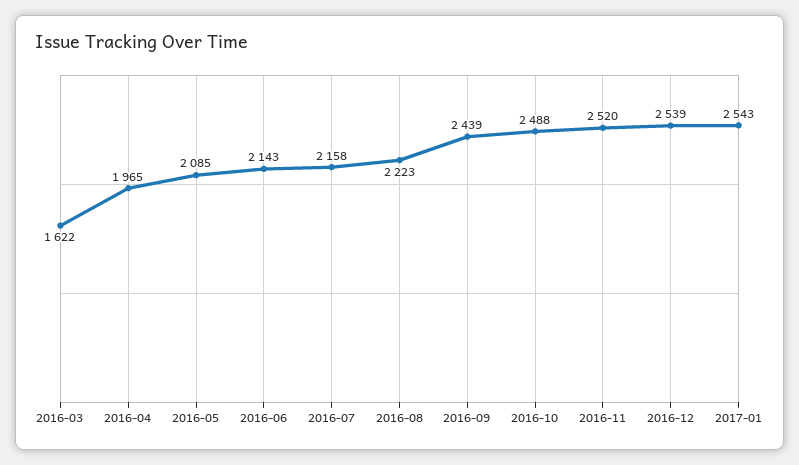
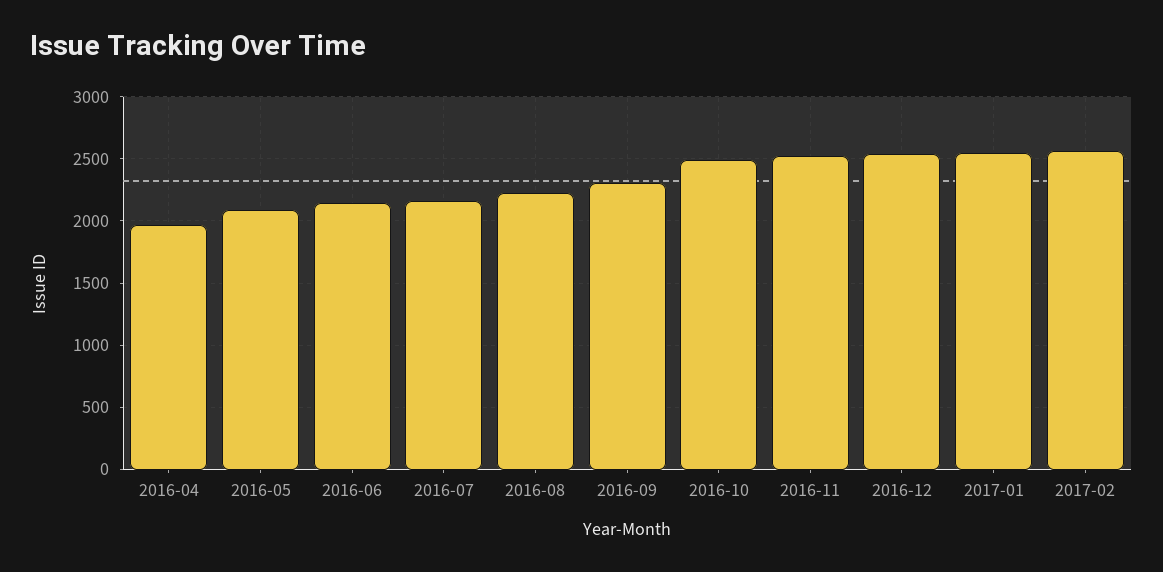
2016-03: 1622 -> none
2016-09: 2439 -> 2300
2017-02: none -> 2550

